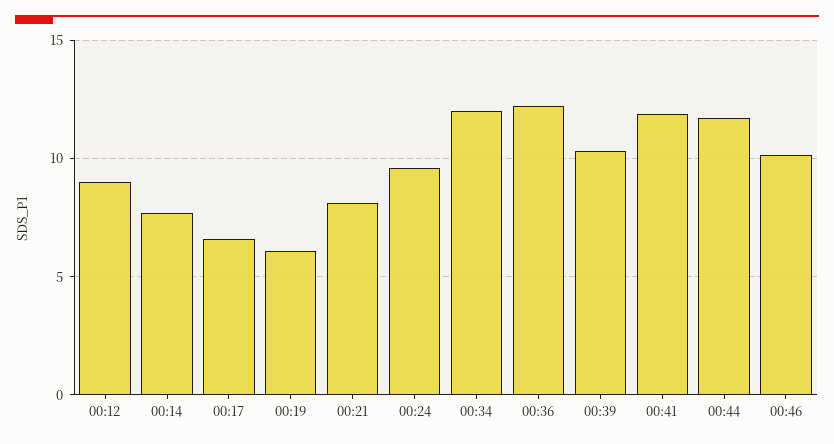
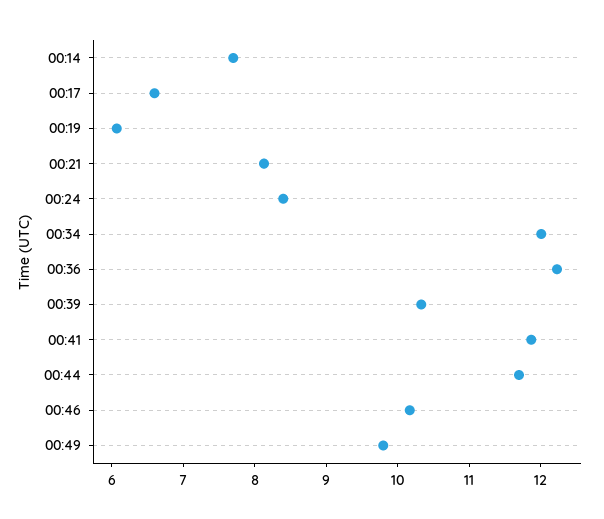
00:12: 9 -> none
00:24: 9.5 -> 8.4
00:49: none -> 9.8

